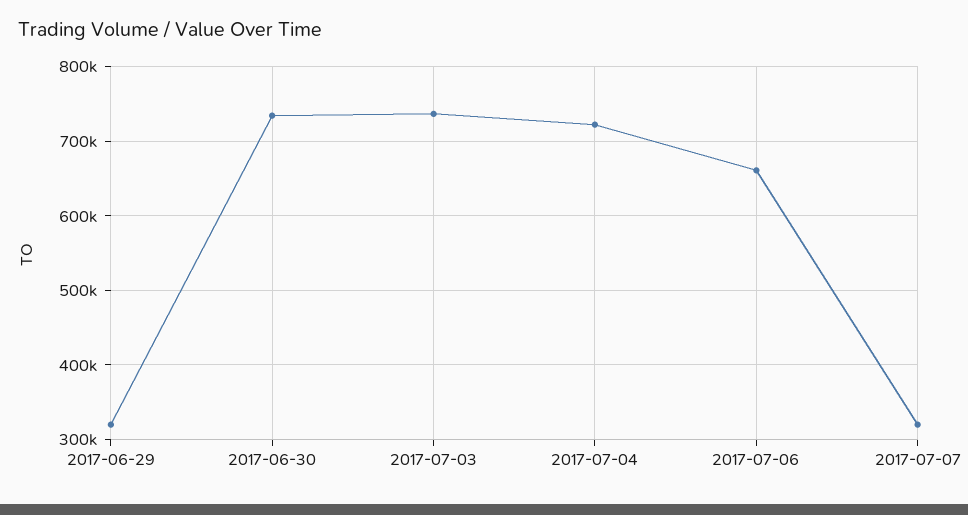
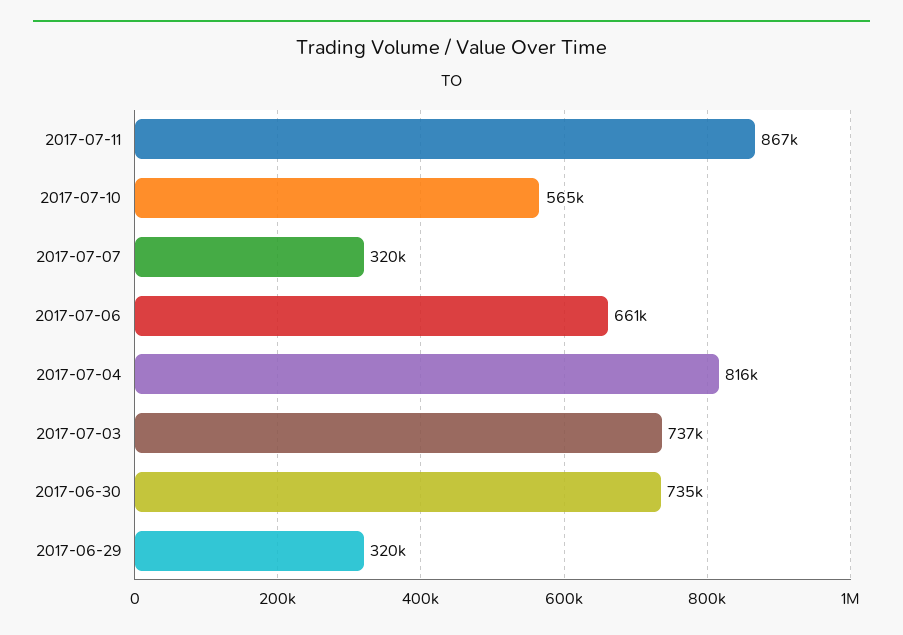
2017-07-04: 720000 -> 816000
2017-07-11: none -> 867000
2017-07-10: none -> 565000

